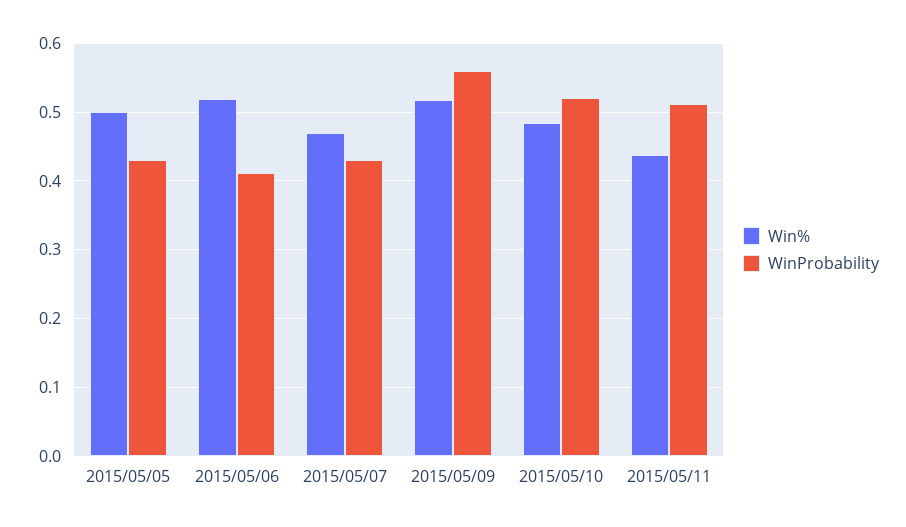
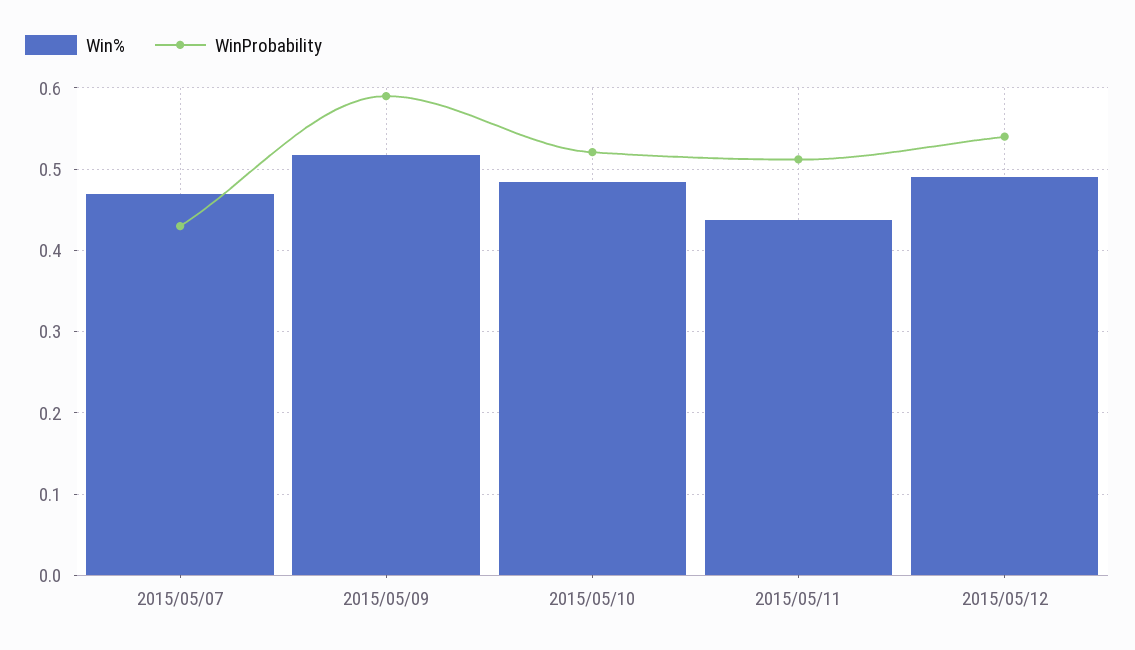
Win%, 2015/05/05: 0.5 -> none
WinProbability, 2015/05/05: 0.43 -> none
Win%, 2015/05/06: 0.52 -> none
WinProbability, 2015/05/06: 0.41 -> none
WinProbability, 2015/05/09: 0.56 -> 0.59
Win%, 2015/05/12: none -> 0.49
WinProbability, 2015/05/12: none -> 0.54

